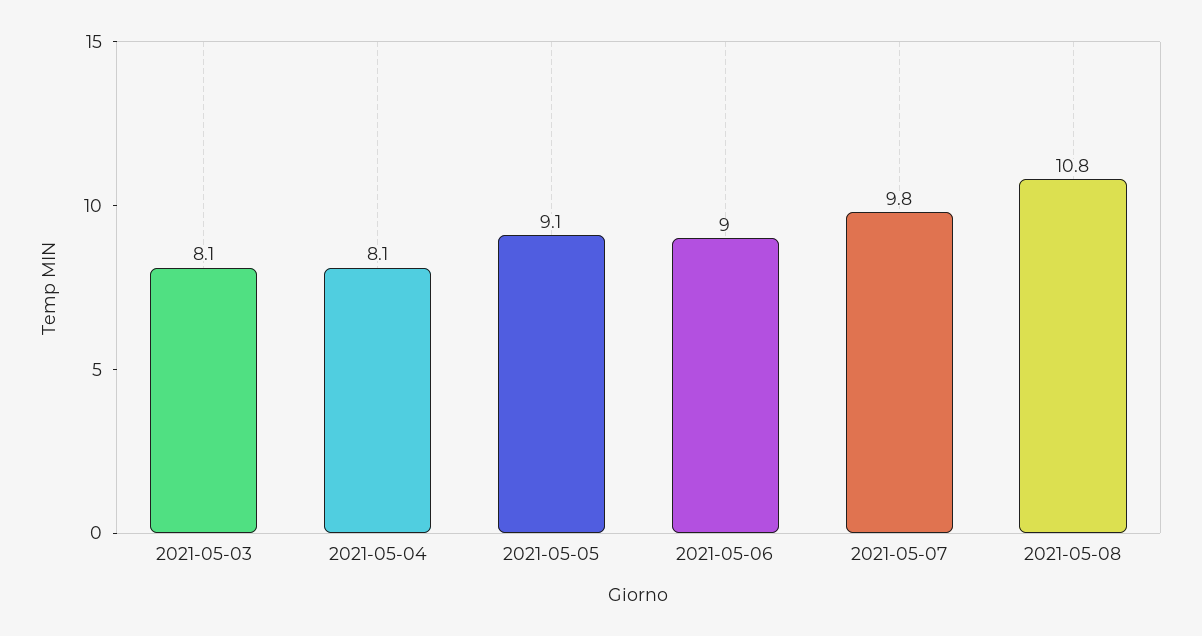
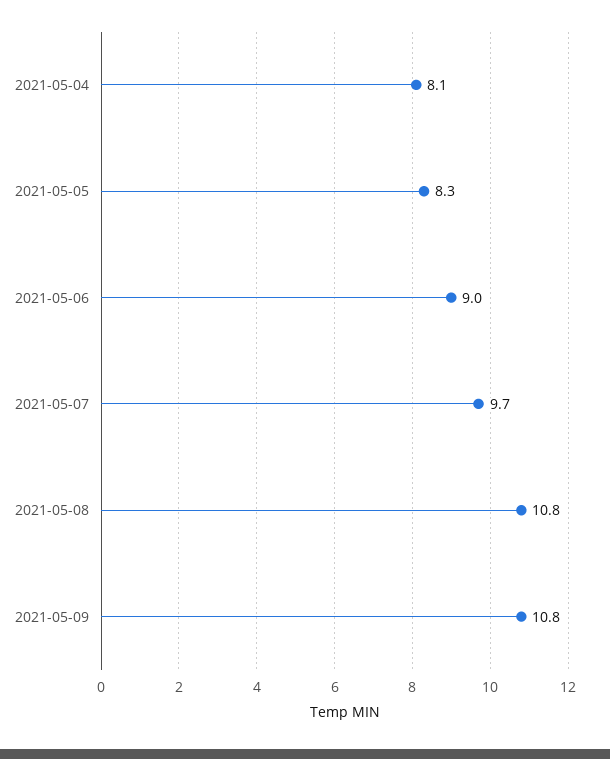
2021-05-03: 8.1 -> none
2021-05-05: 9.1 -> 8.3
2021-05-07: 9.8 -> 9.7
2021-05-09: none -> 10.8

